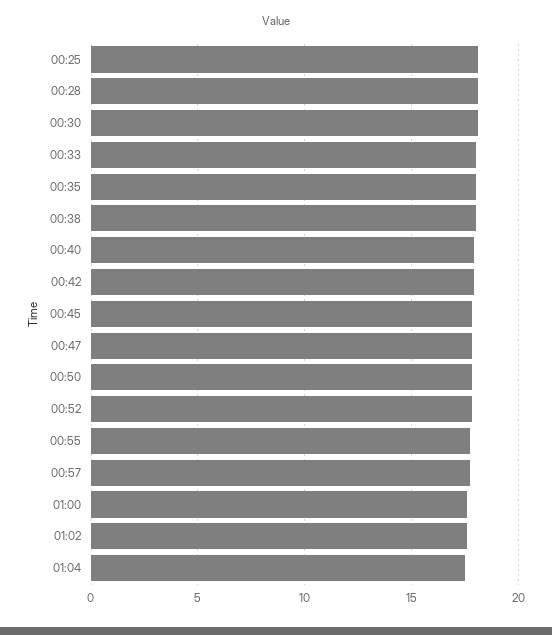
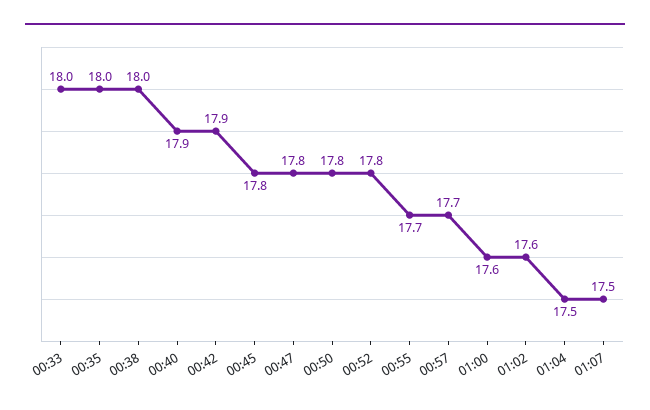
00:25: 18 -> none
00:28: 18 -> none
00:30: 18 -> none
01:07: none -> 17.5

